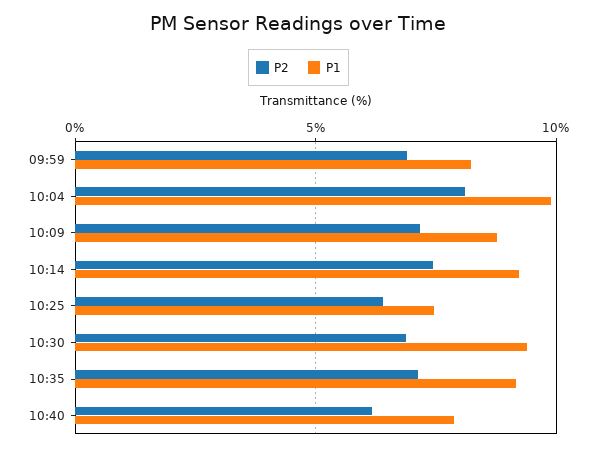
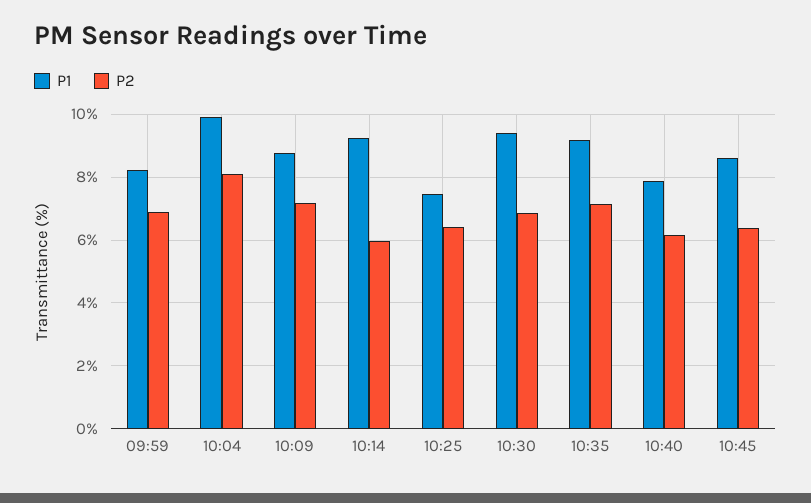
P2, 10:14: 7.5 -> 6
P1, 10:45: none -> 8.6
P2, 10:45: none -> 6.4

